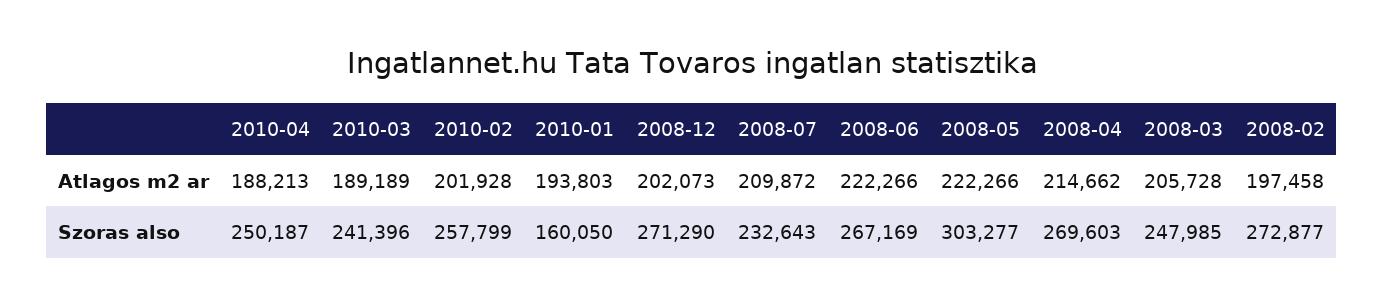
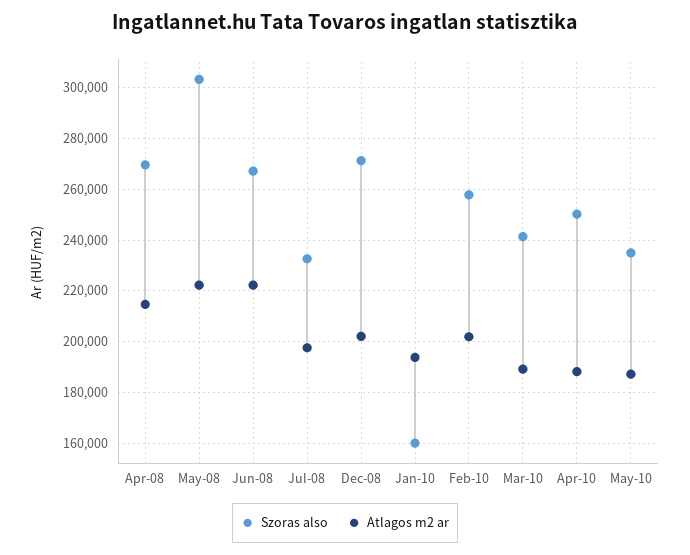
Atlagos m2 ar, 2008-07: 209872 -> 197500
Atlagos m2 ar, 2008-03: 205728 -> none
Atlagos m2 ar, 2008-02: 197458 -> none
Szoras also, 2008-03: 247985 -> none
Szoras also, 2008-02: 272877 -> none
Szoras also, May-10: none -> 235000
Atlagos m2 ar, May-10: none -> 187500

